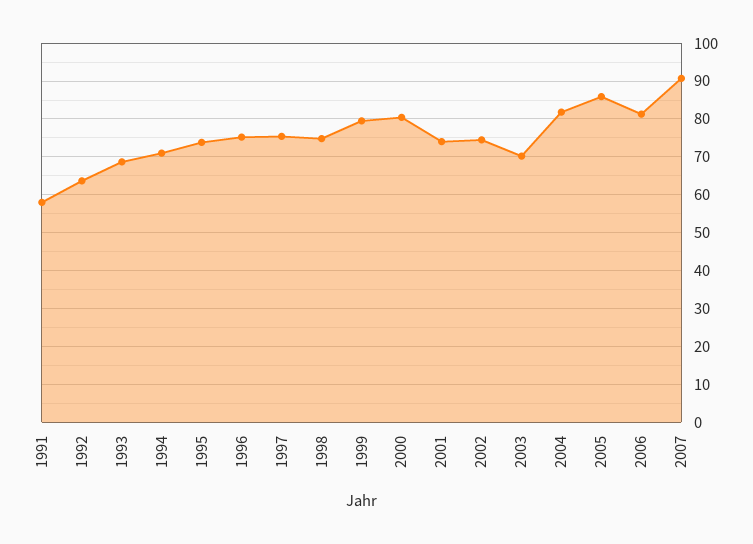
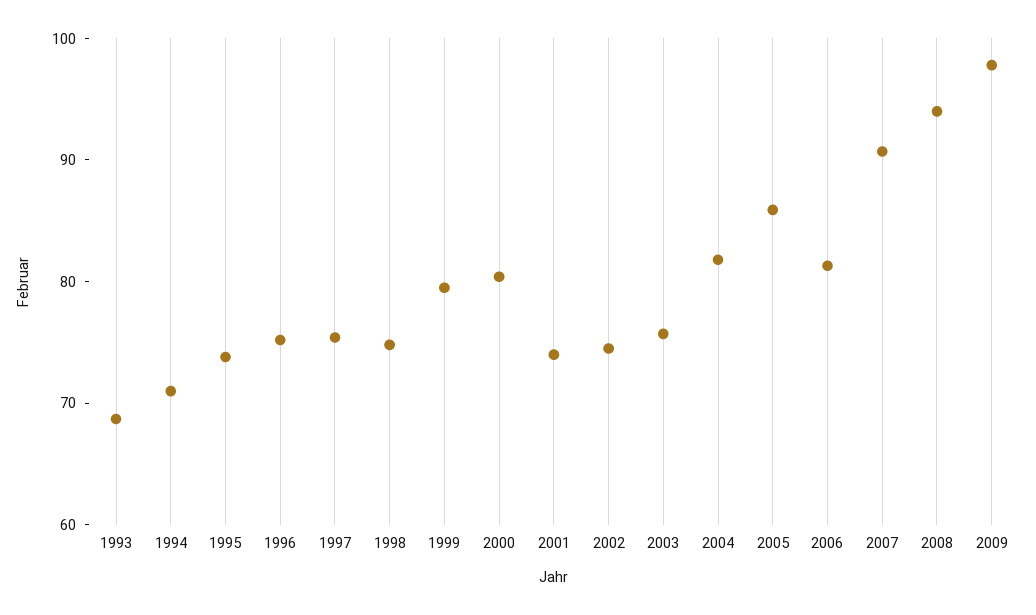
1991: 58 -> none
1992: 64 -> none
2003: 70 -> 76
2008: none -> 94
2009: none -> 98

